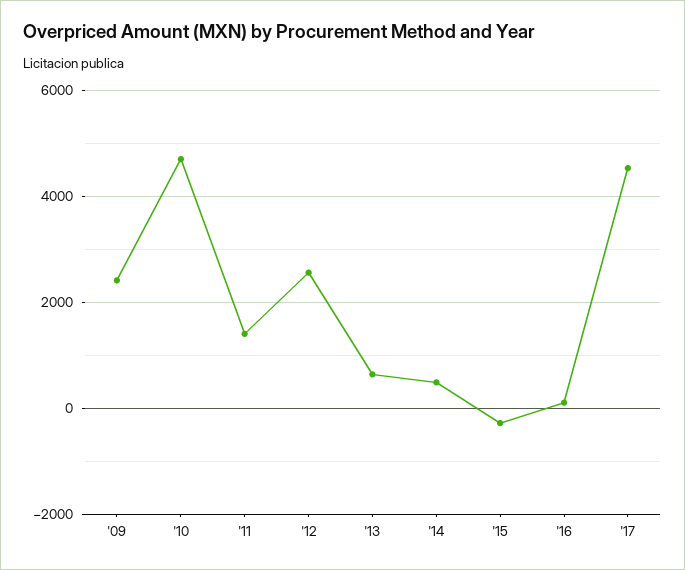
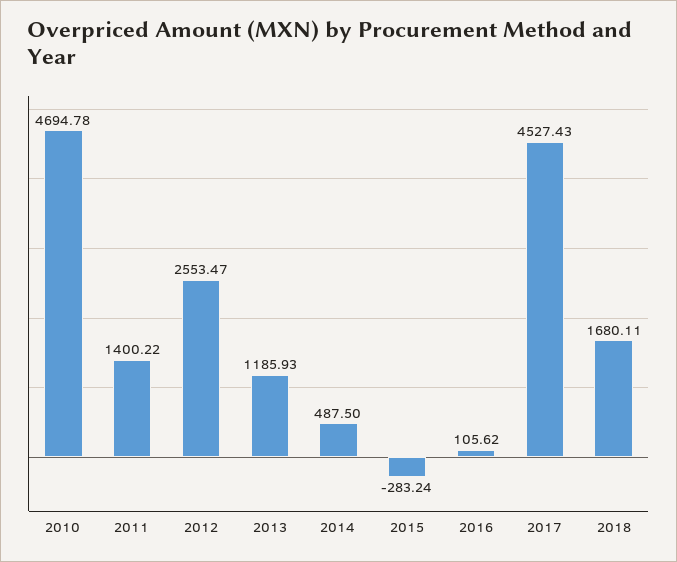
'09: 2400 -> none
'13: 600 -> 1185.93
2018: none -> 1680.11

